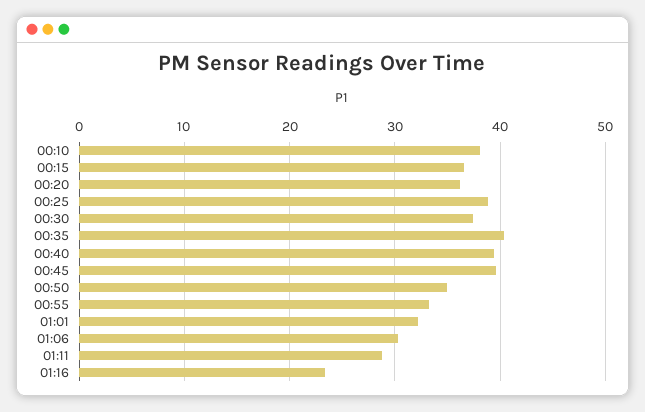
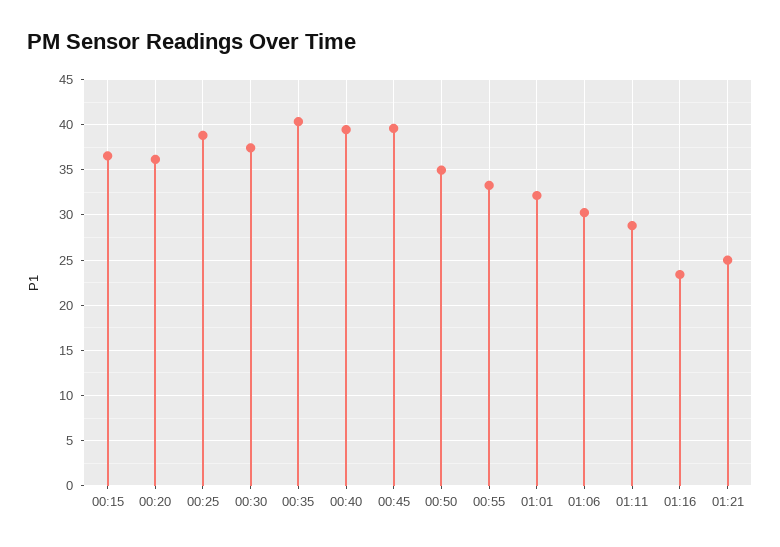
00:10: 38 -> none
01:21: none -> 25

